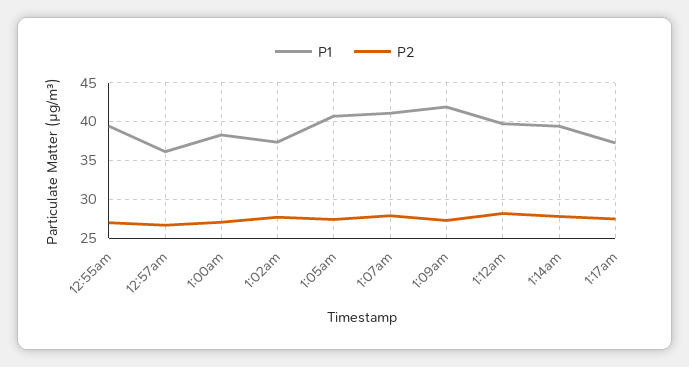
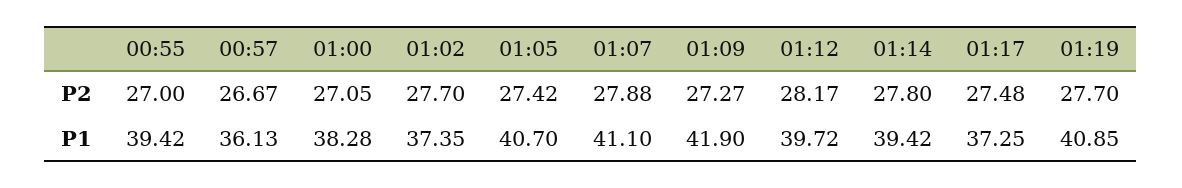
P2, 01:19: none -> 27.7
P1, 01:19: none -> 40.85

